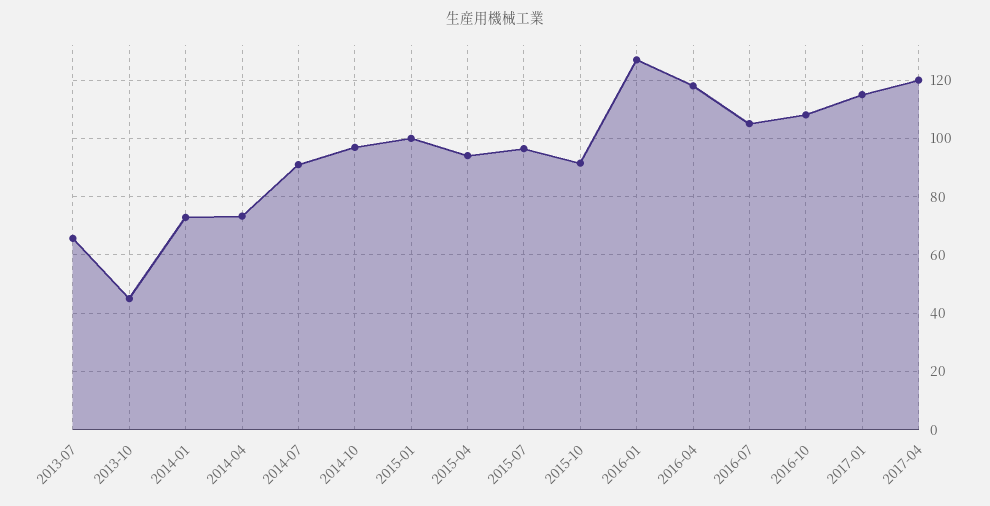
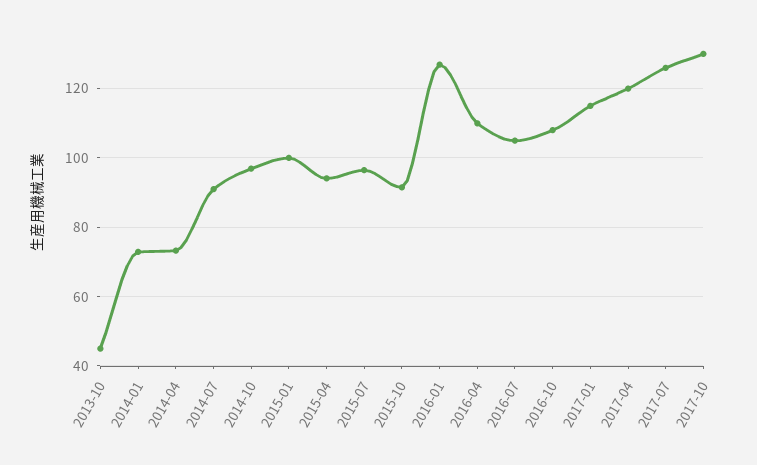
2013-07: 65 -> none
2016-04: 117.5 -> 110
2017-07: none -> 126
2017-10: none -> 130

